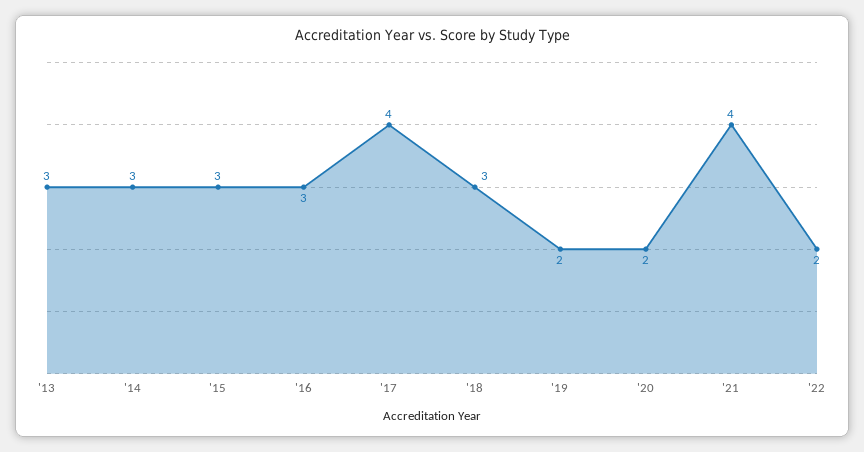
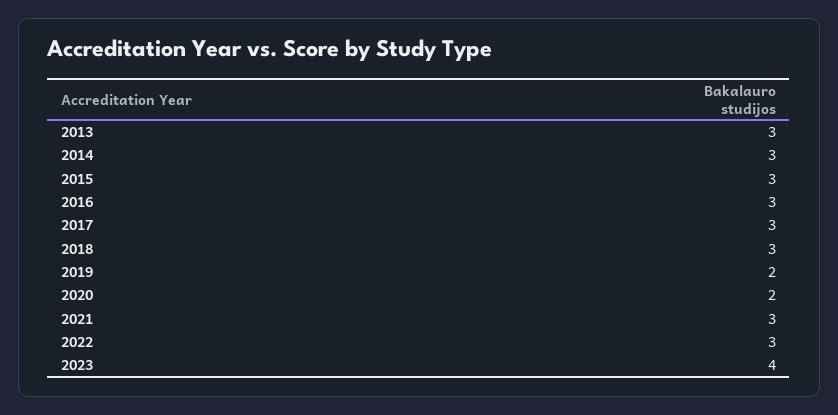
'17: 4 -> 3
'21: 4 -> 3
'22: 2 -> 3
2023: none -> 4

